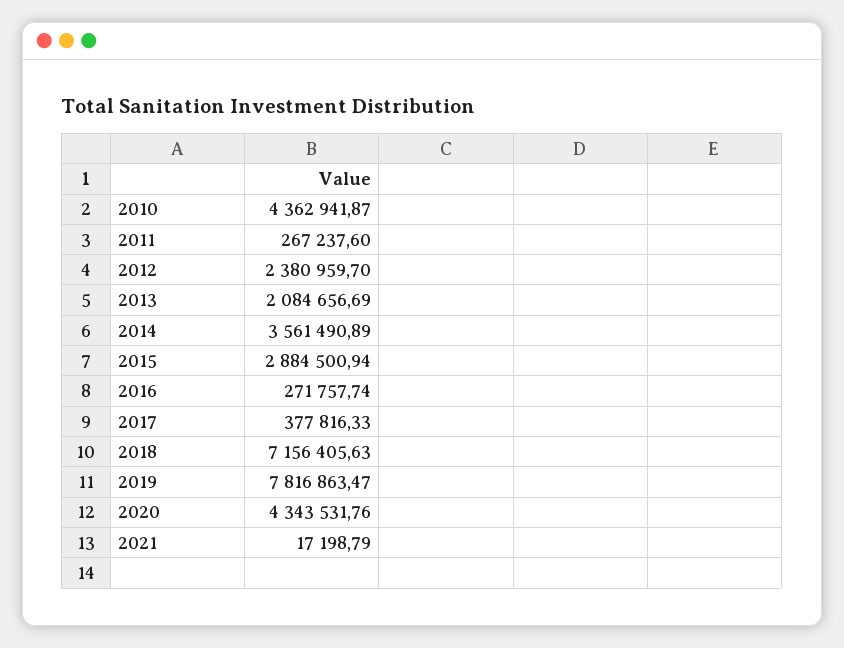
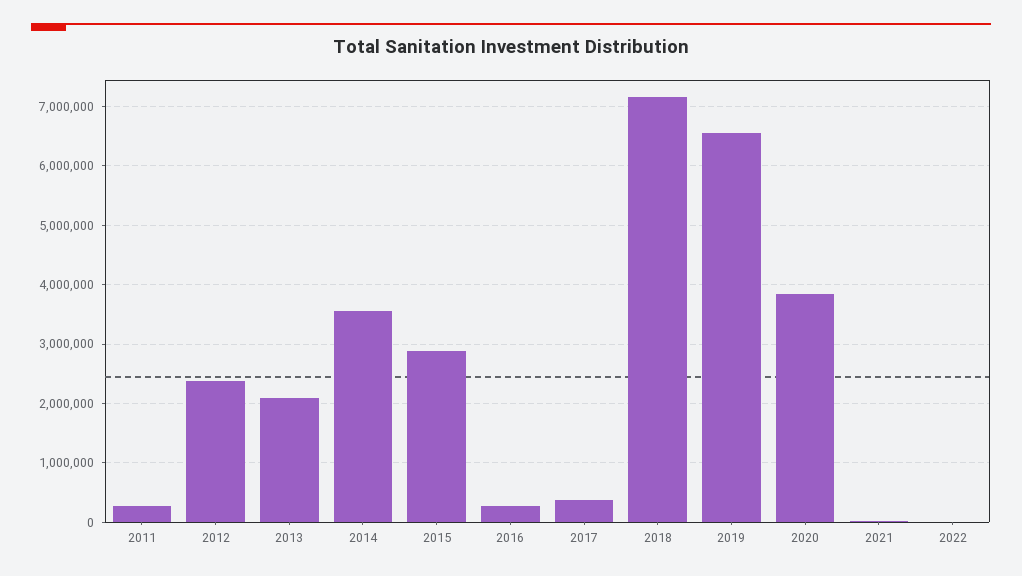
2010: 4362941.87 -> none
2019: 7816863.47 -> 6600000
2020: 4343531.76 -> 3800000
2022: none -> 0

